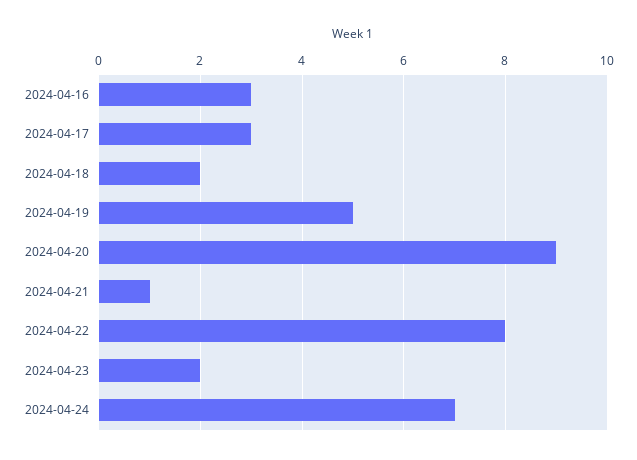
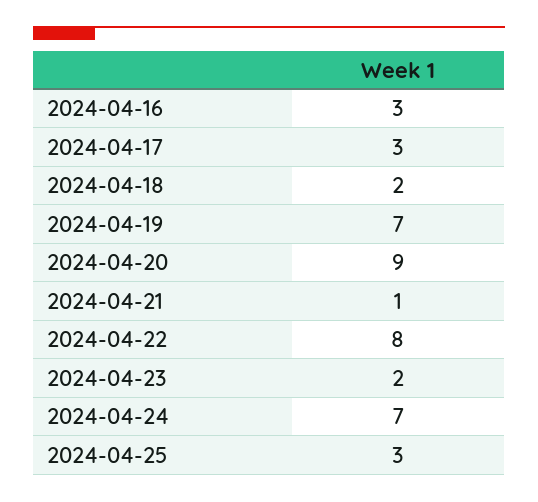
2024-04-19: 5 -> 7
2024-04-25: none -> 3

